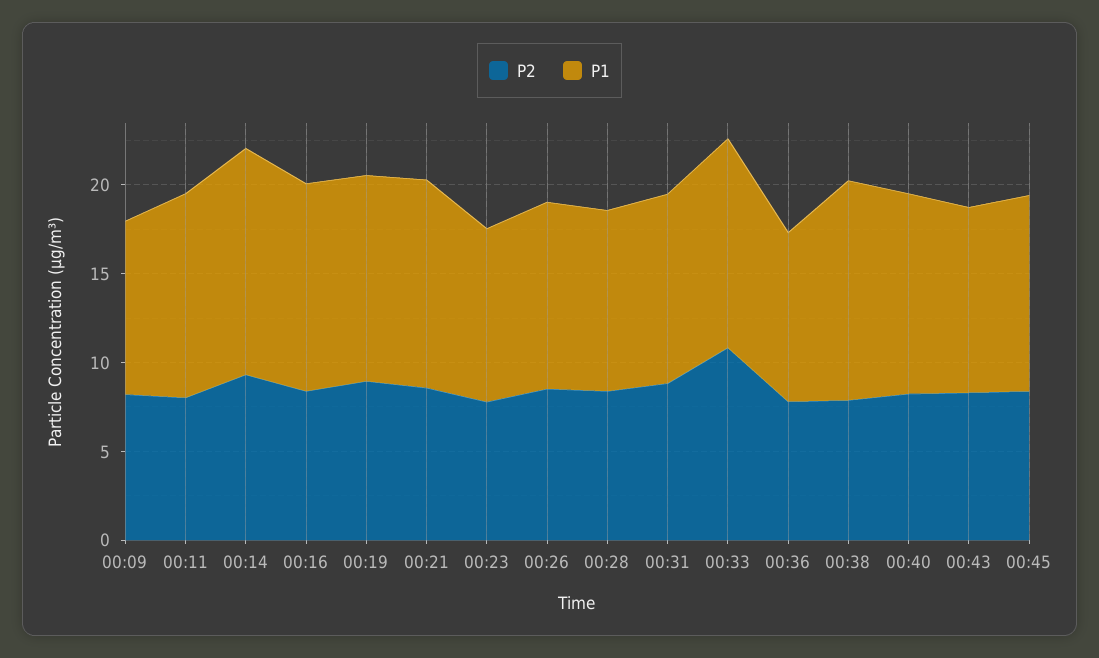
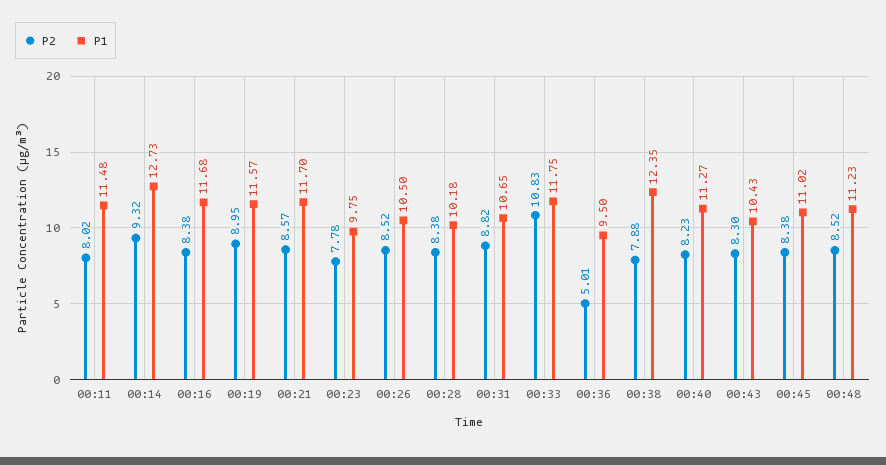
P2, 00:09: 8 -> none
P1, 00:09: 10 -> none
P2, 00:36: 8 -> 5.01
P2, 00:48: none -> 8.52
P1, 00:48: none -> 11.23

